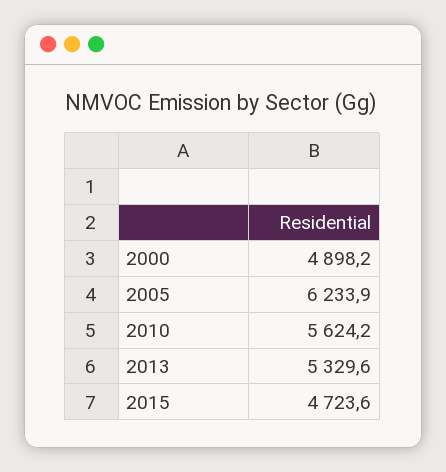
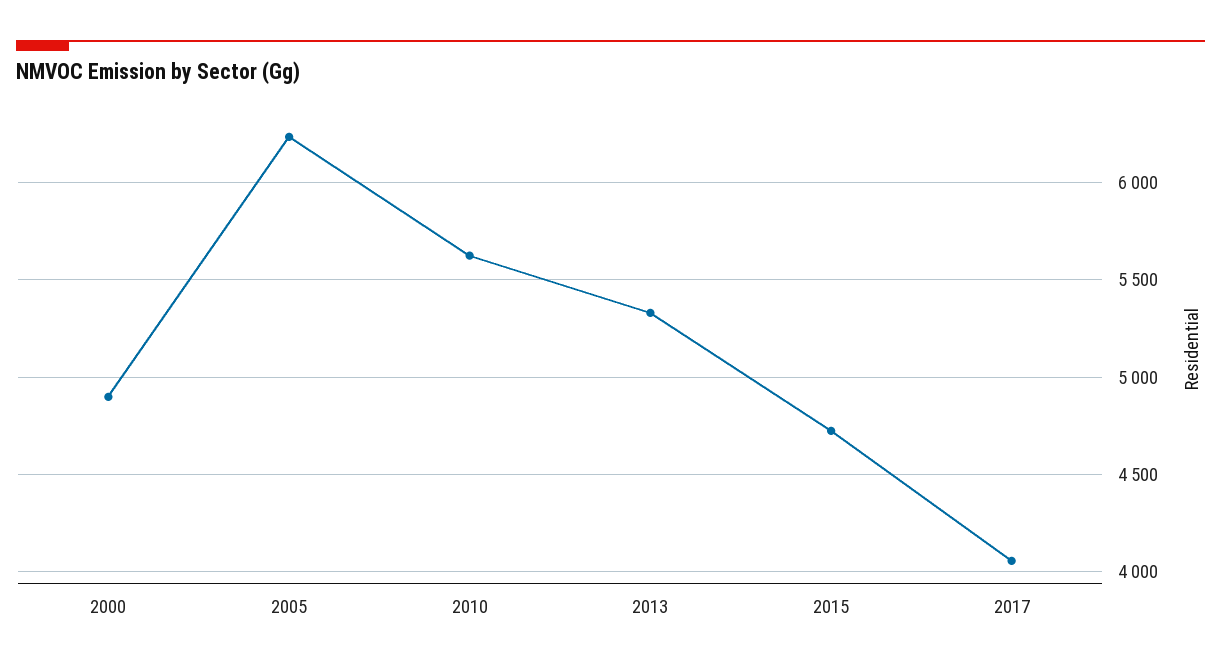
2017: none -> 4050

